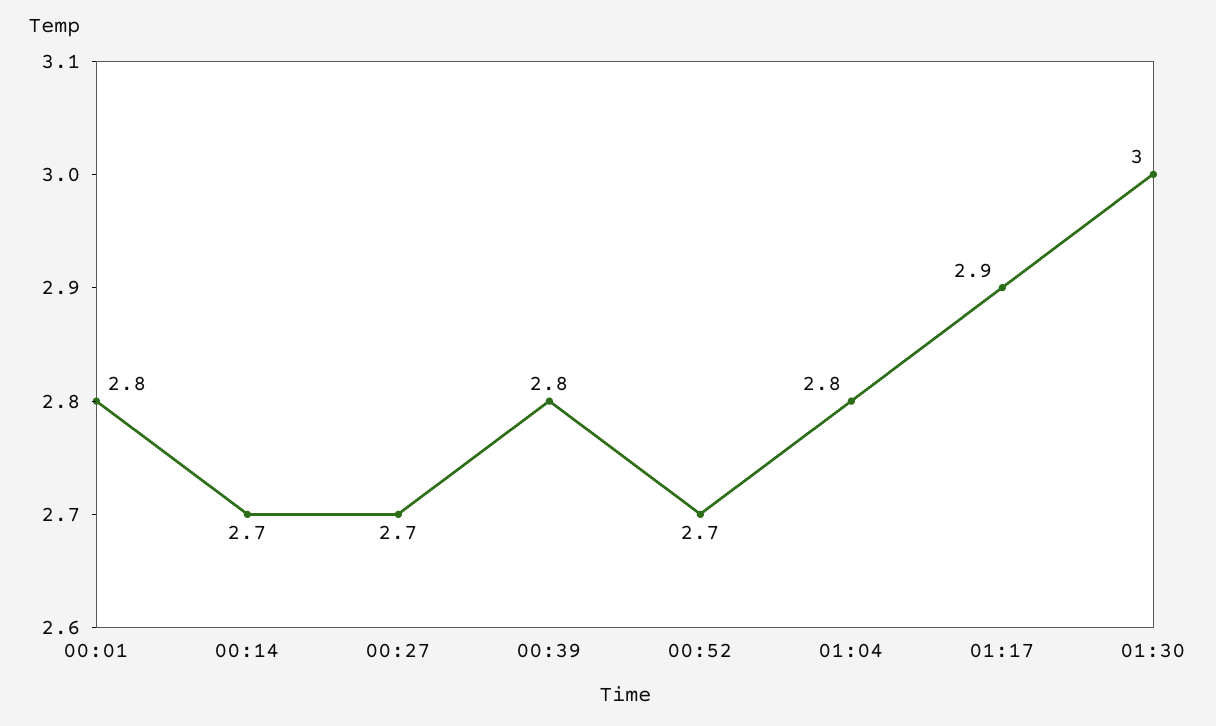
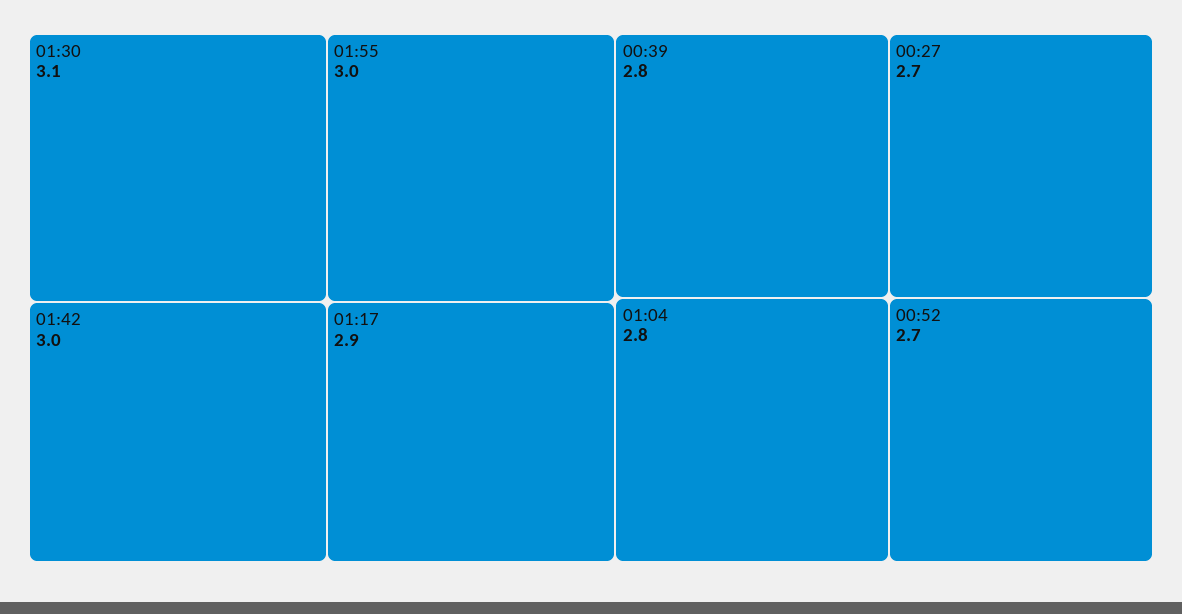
00:01: 2.8 -> none
00:14: 2.7 -> none
01:30: 3 -> 3.1
01:42: none -> 3
01:55: none -> 3

